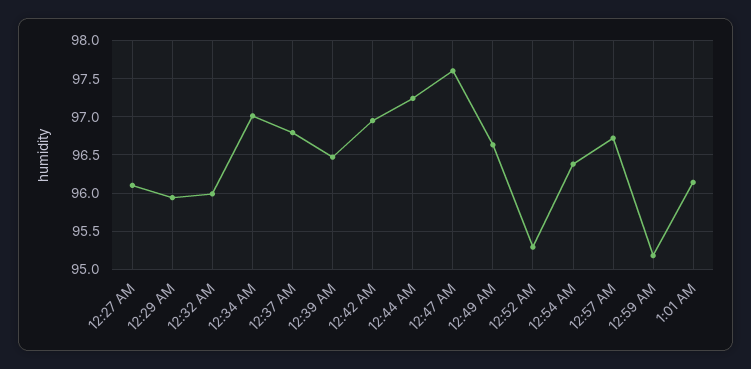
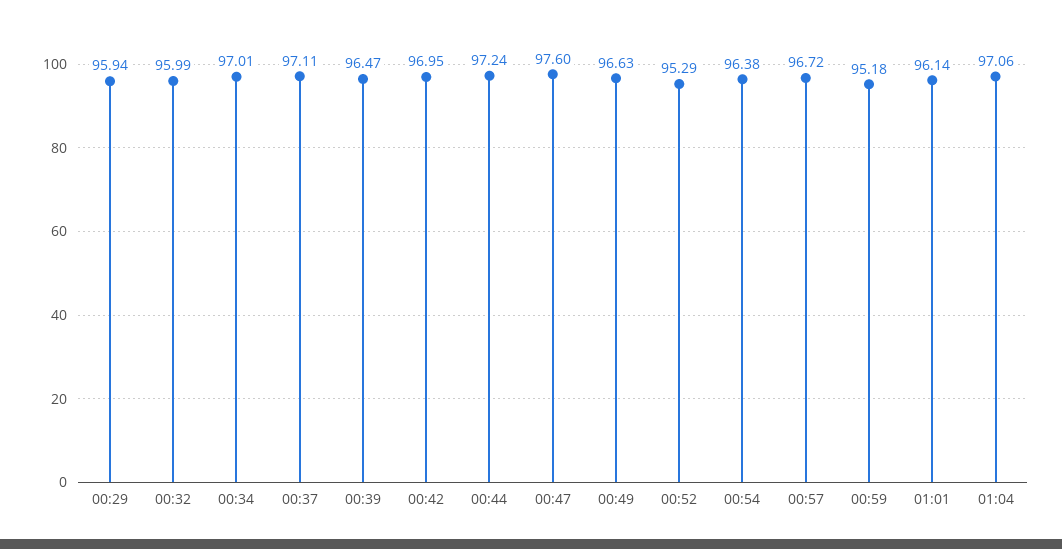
12:27 AM: 96.1 -> none
12:37 AM: 96.8 -> 97.11
01:04: none -> 97.06

